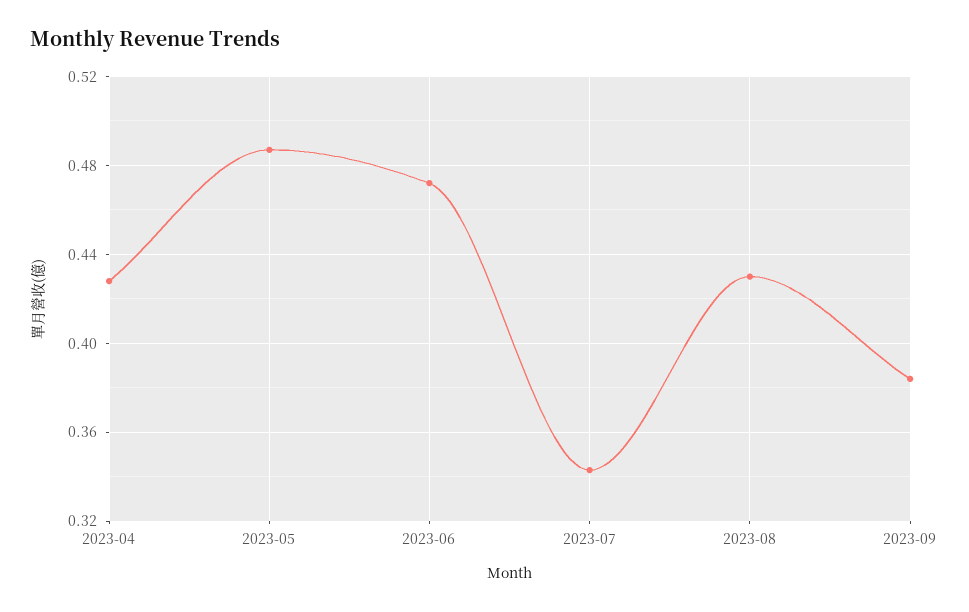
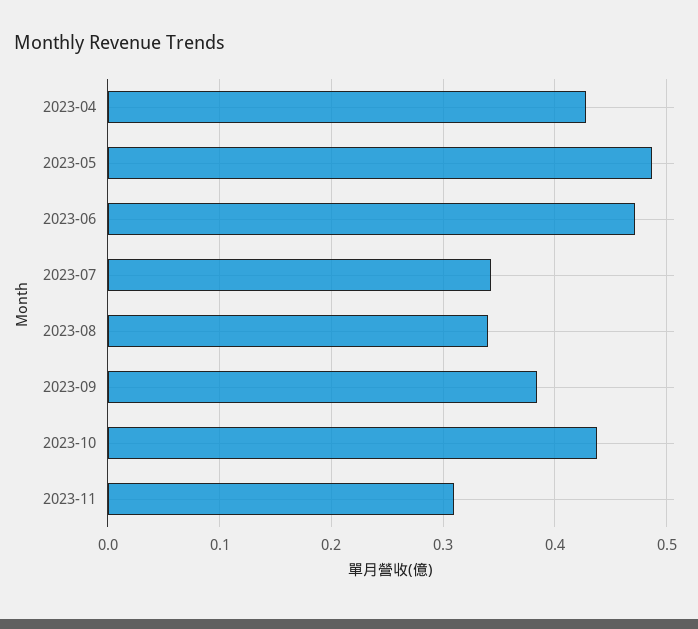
2023-08: 0.43 -> 0.34
2023-10: none -> 0.44
2023-11: none -> 0.31

